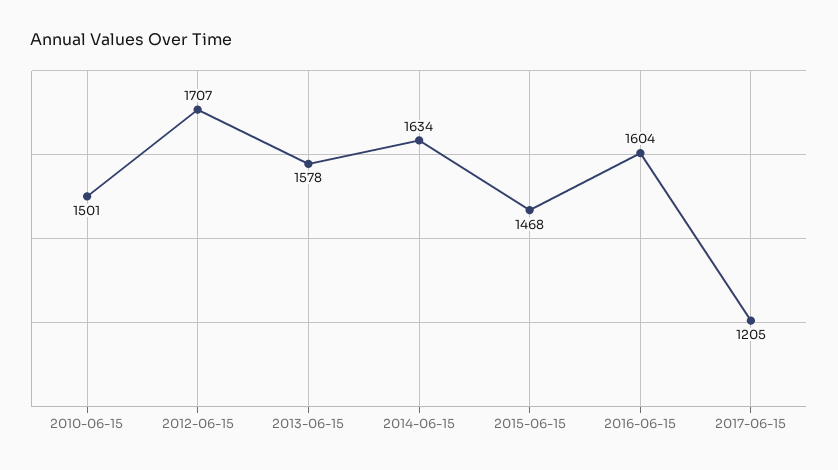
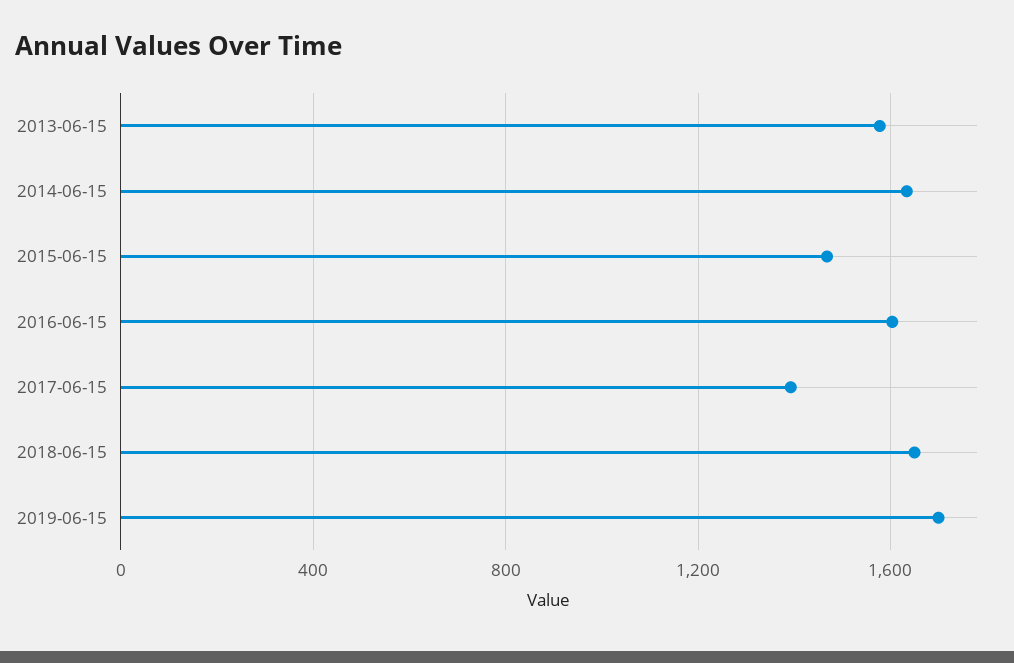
2010-06-15: 1501 -> none
2012-06-15: 1707 -> none
2017-06-15: 1205 -> 1400
2018-06-15: none -> 1650
2019-06-15: none -> 1700

